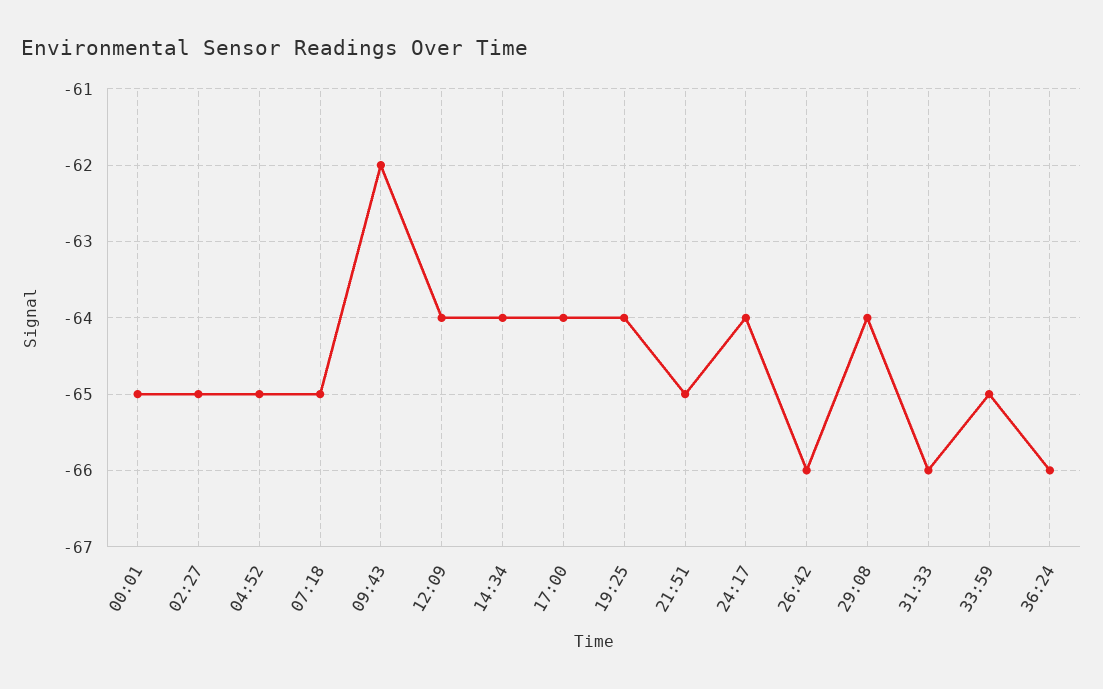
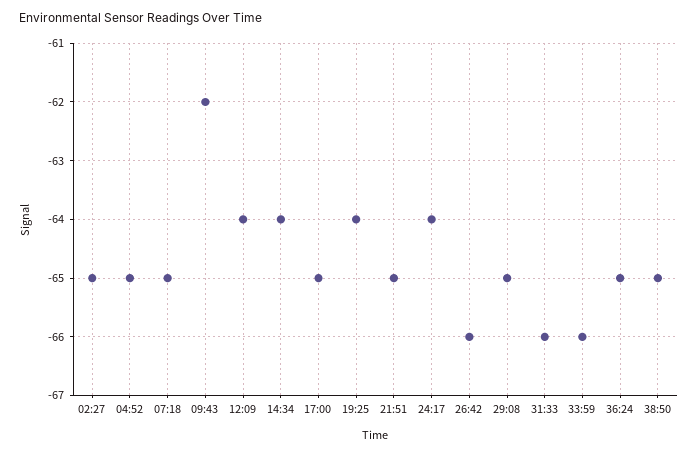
00:01: -65 -> none
17:00: -64 -> -65
29:08: -64 -> -65
33:59: -65 -> -66
36:24: -66 -> -65
38:50: none -> -65

